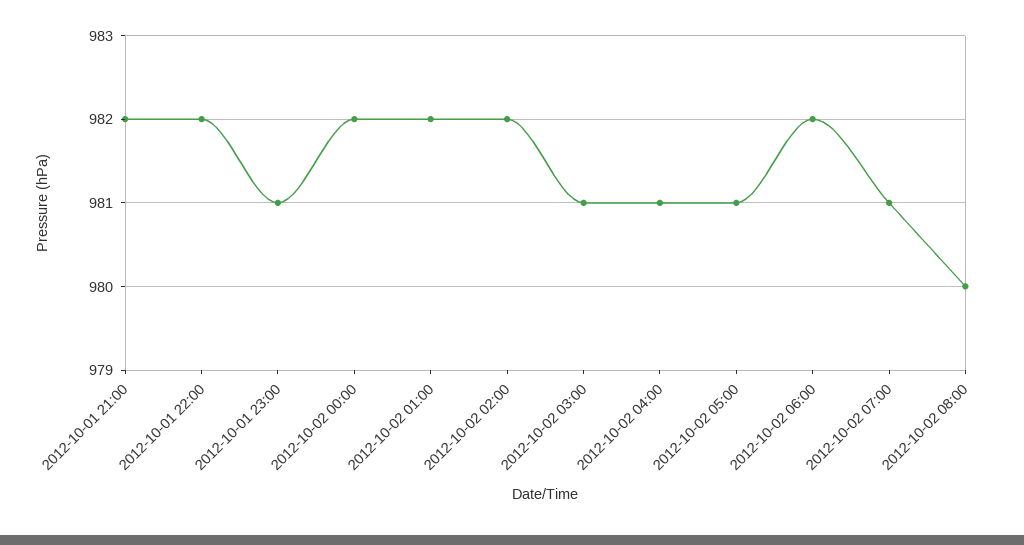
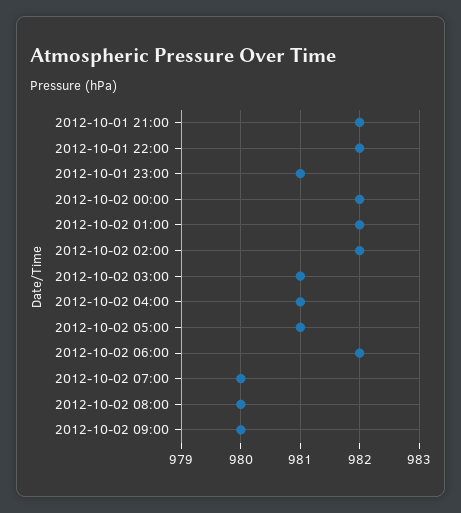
2012-10-02 07:00: 981 -> 980
2012-10-02 09:00: none -> 980

